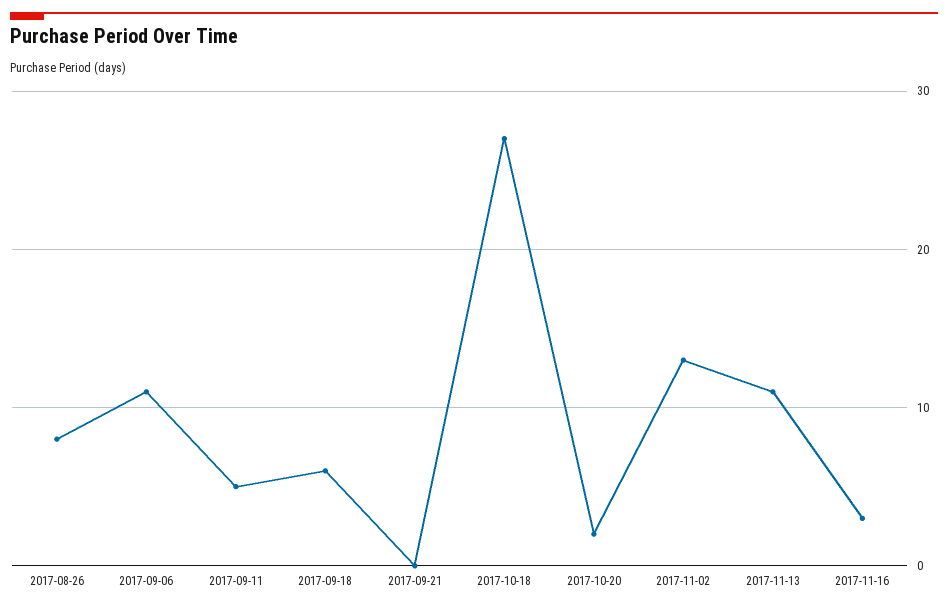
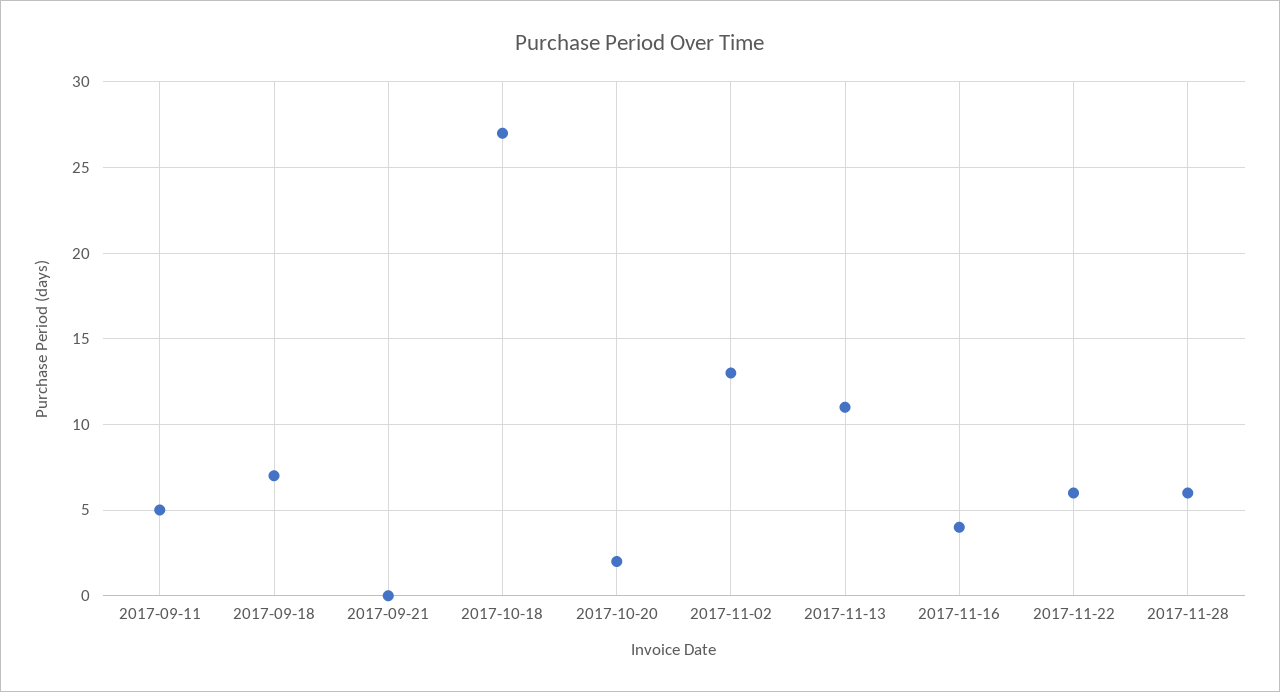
2017-08-26: 8 -> none
2017-09-06: 11 -> none
2017-09-18: 6 -> 7
2017-11-16: 3 -> 4
2017-11-22: none -> 6
2017-11-28: none -> 6

